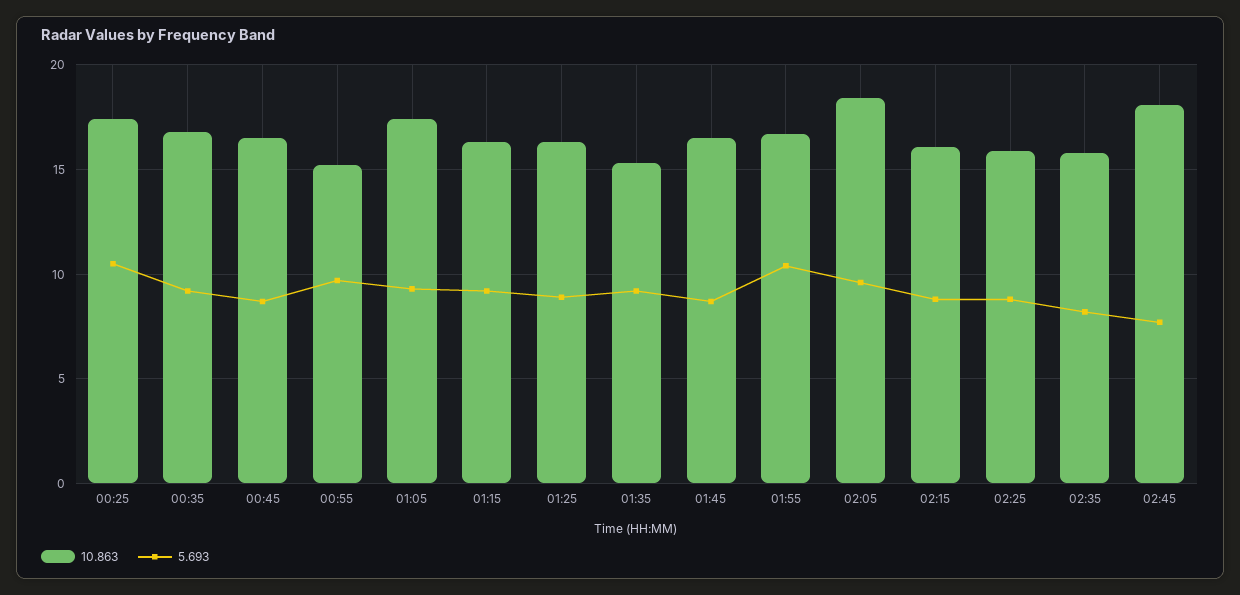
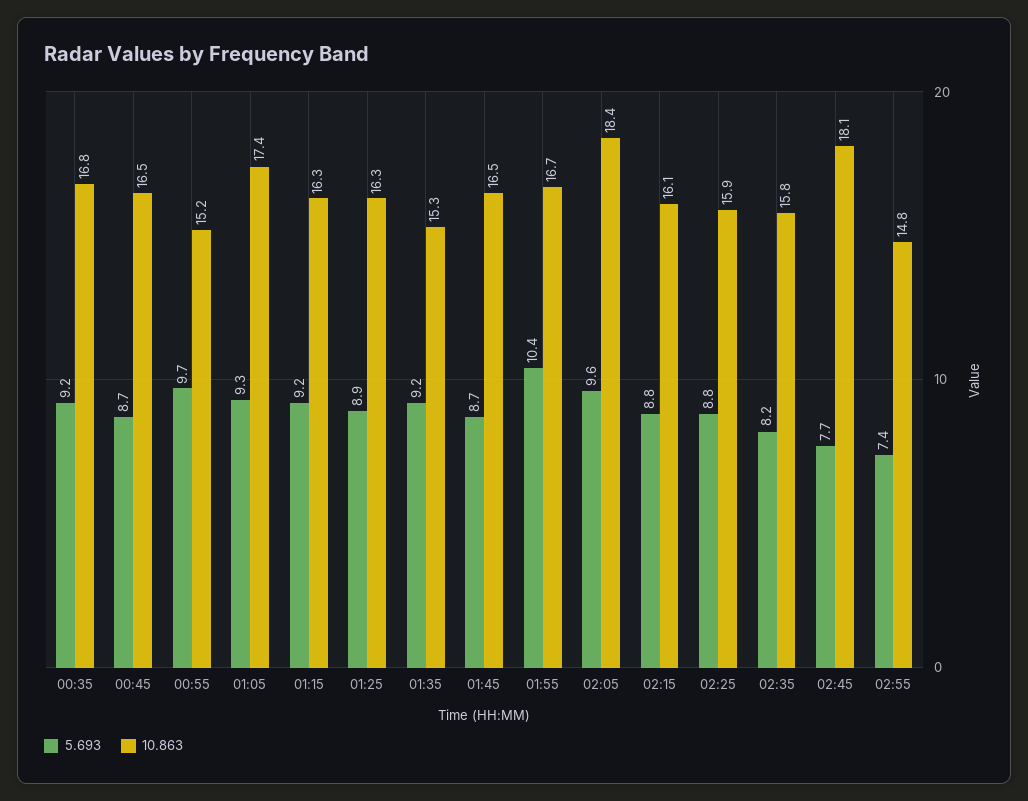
10.863, 00:25: 17.5 -> none
5.693, 00:25: 10.5 -> none
5.693, 02:55: none -> 7.4
10.863, 02:55: none -> 14.8

